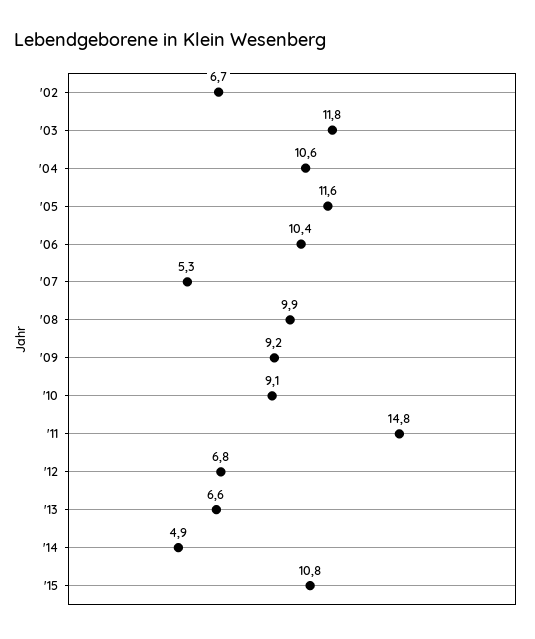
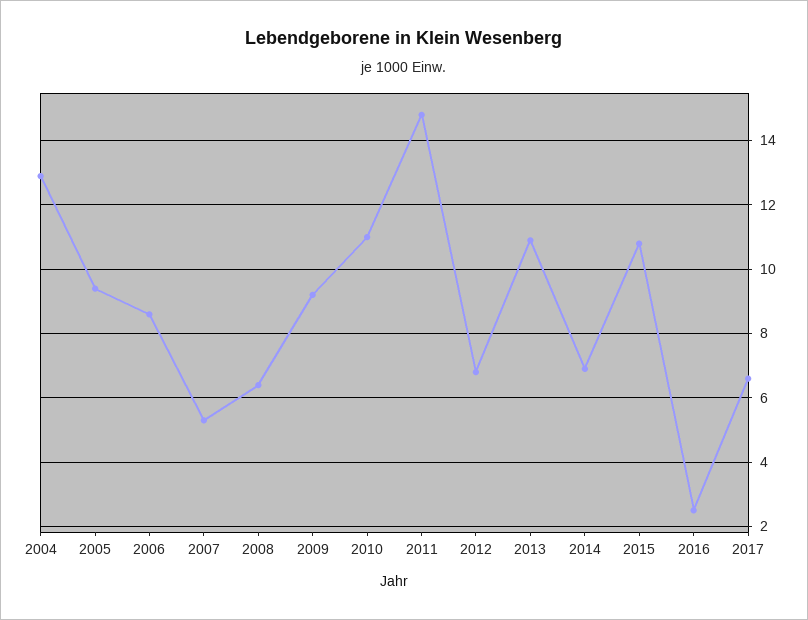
'02: 6.7 -> none
'03: 11.8 -> none
'04: 10.6 -> 13
'05: 11.6 -> 9.5
'06: 10.4 -> 8.5
'08: 9.9 -> 6.5
'10: 9.1 -> 11
'13: 6.6 -> 11
'14: 4.9 -> 7
2016: none -> 2.5
2017: none -> 6.5

